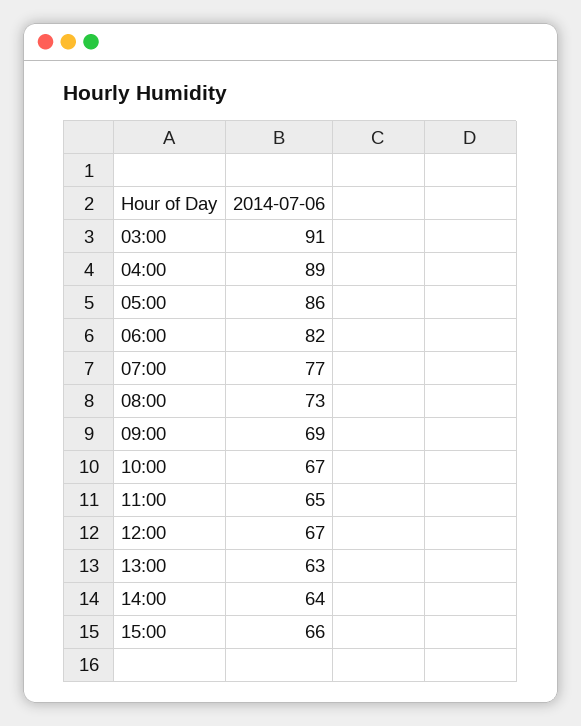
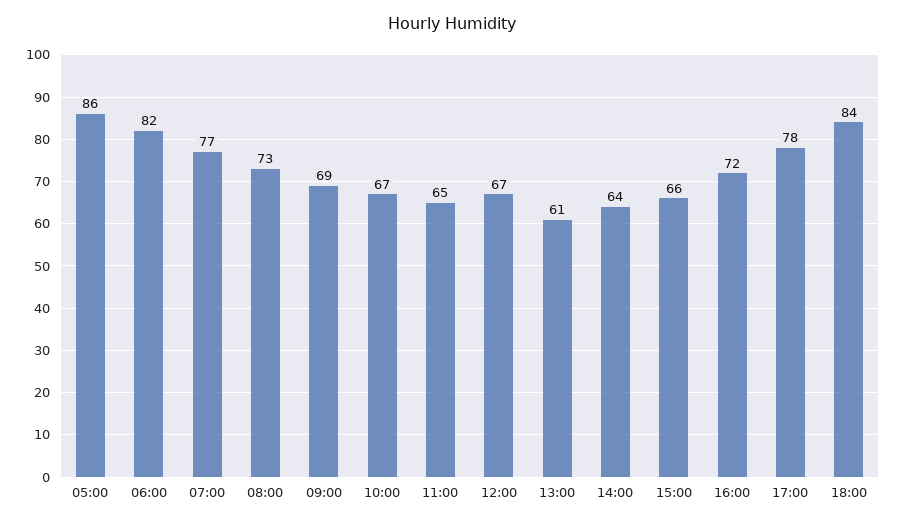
03:00: 91 -> none
04:00: 89 -> none
13:00: 63 -> 61
16:00: none -> 72
17:00: none -> 78
18:00: none -> 84

